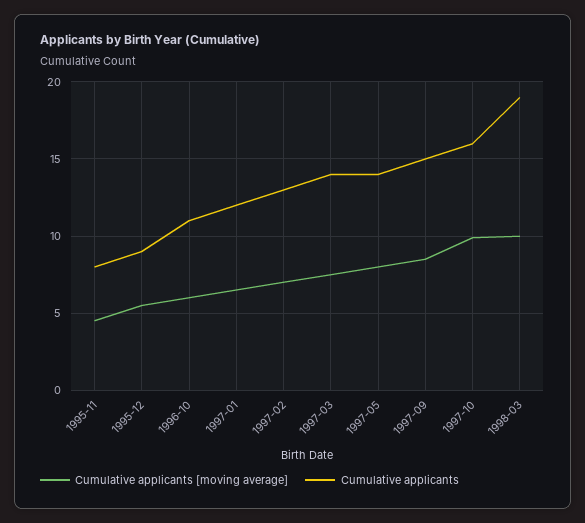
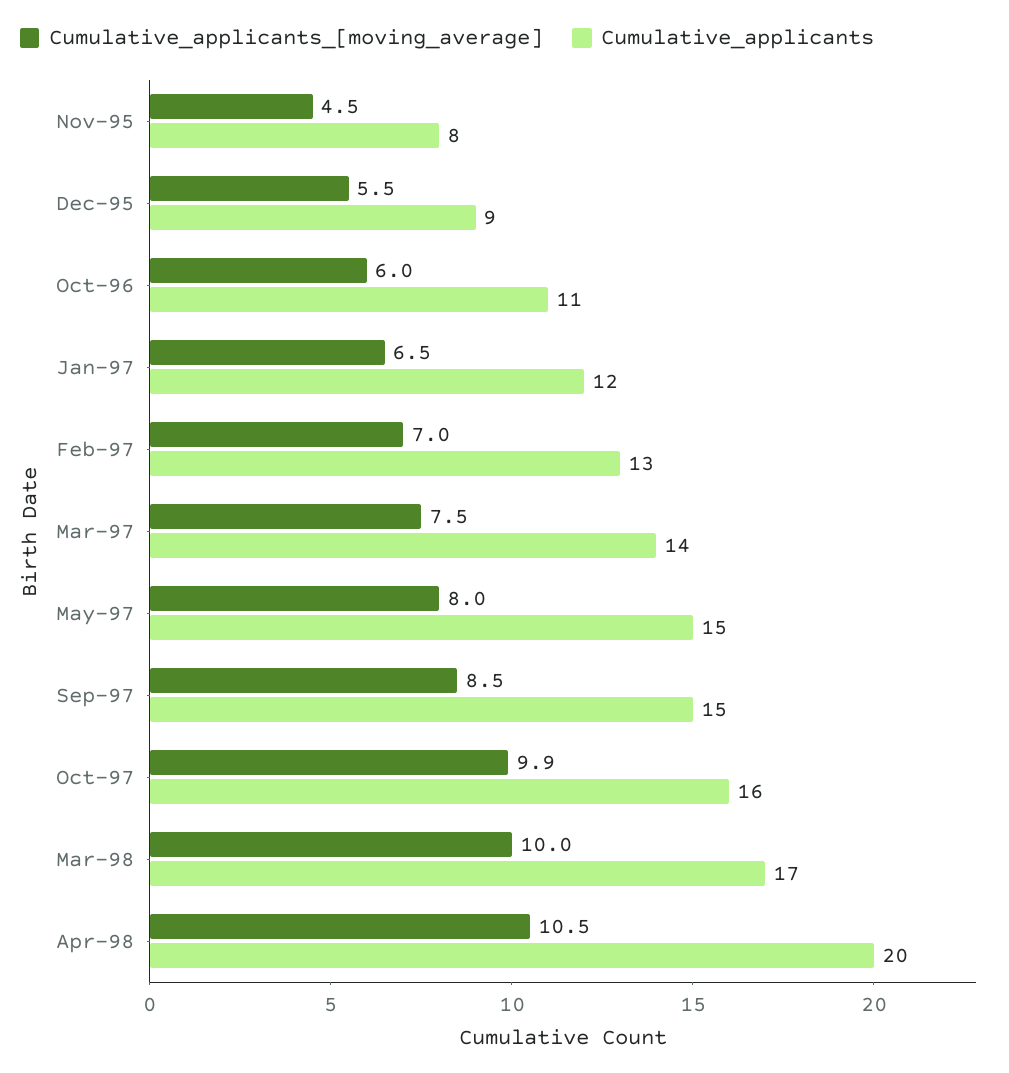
Cumulative applicants, 1997-05: 14 -> 15
Cumulative applicants, 1998-03: 19 -> 17
Cumulative applicants [moving average], Apr-98: none -> 10.5
Cumulative applicants, Apr-98: none -> 20

